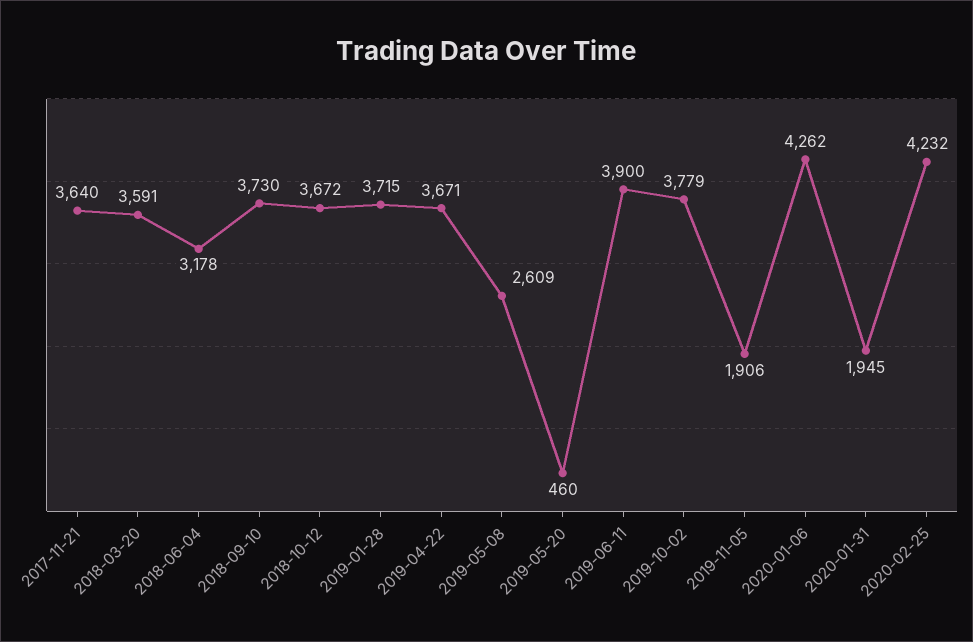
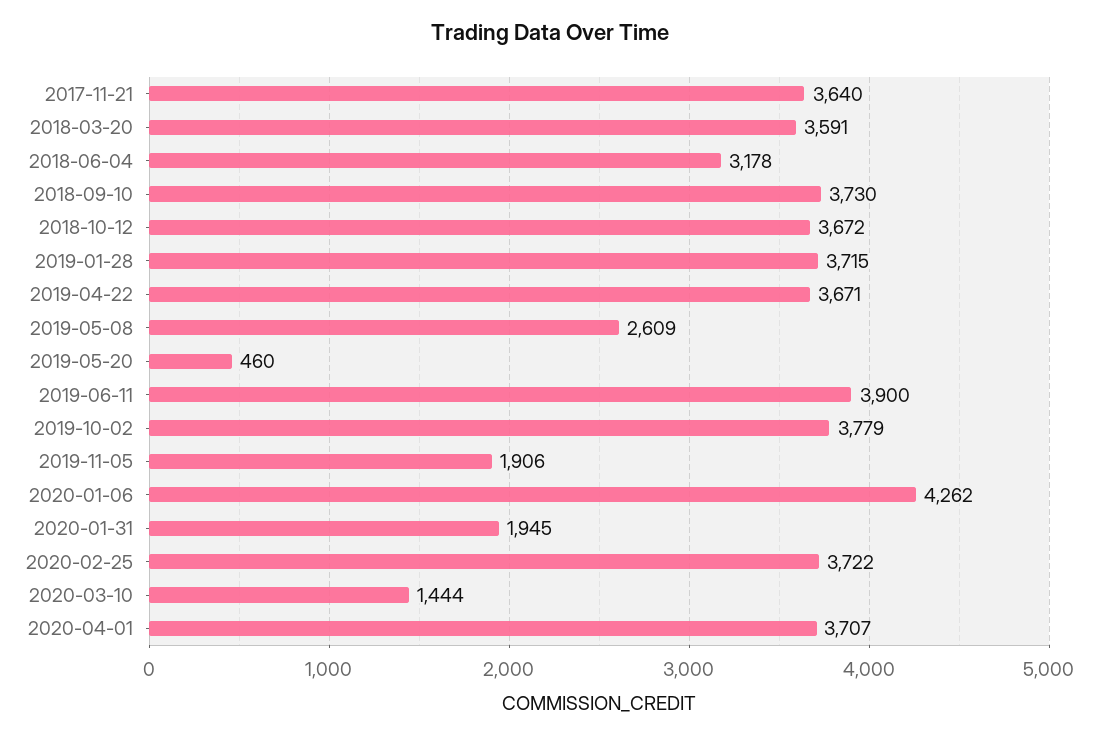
2020-02-25: 4232 -> 3722
2020-03-10: none -> 1444
2020-04-01: none -> 3707

